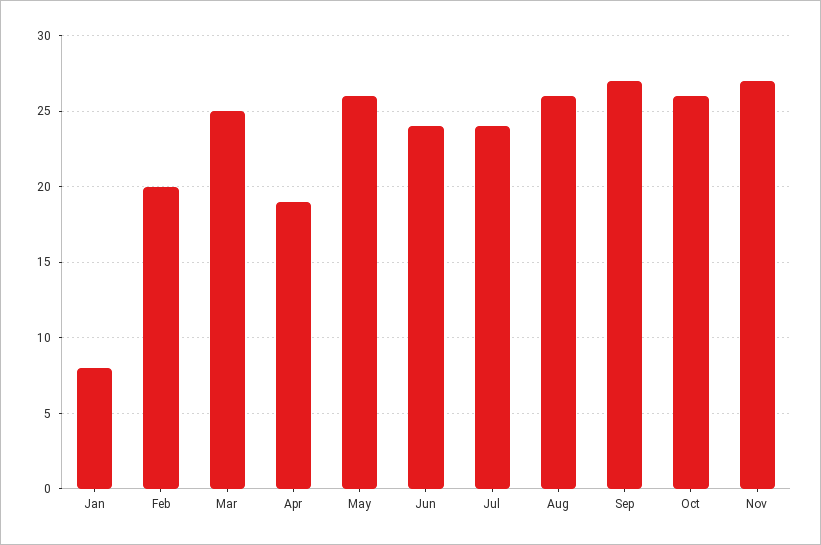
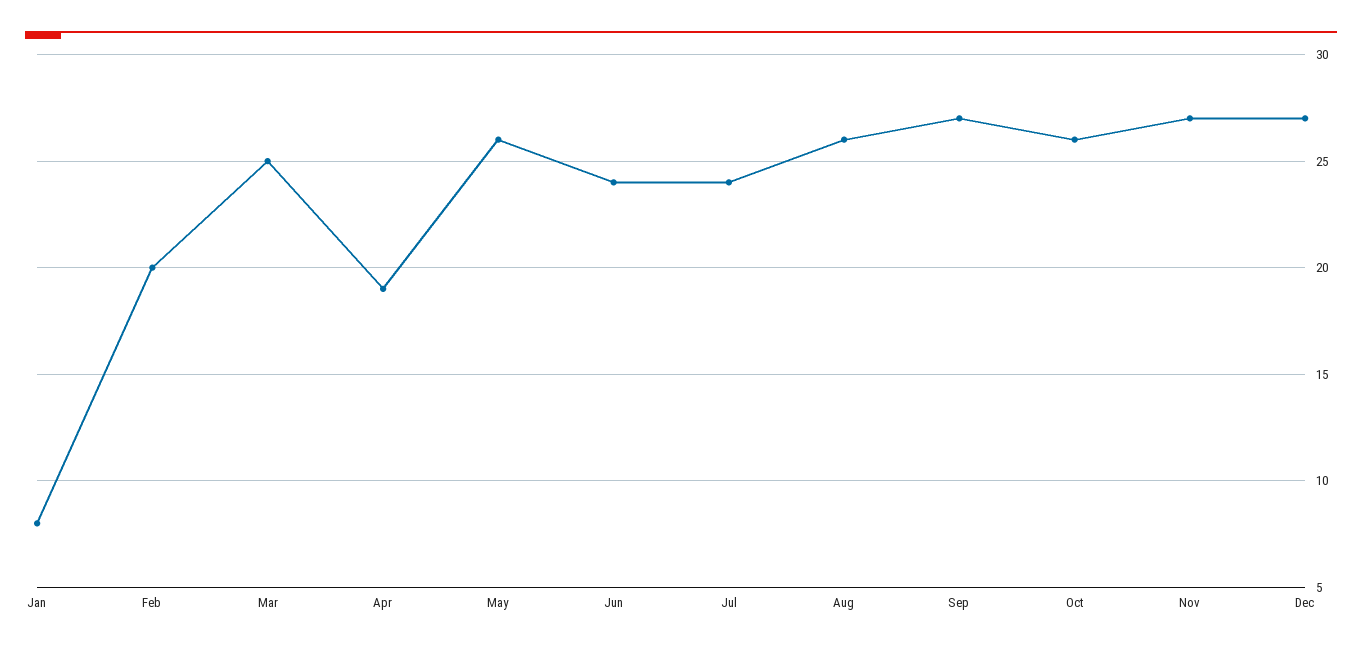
Dec: none -> 27

